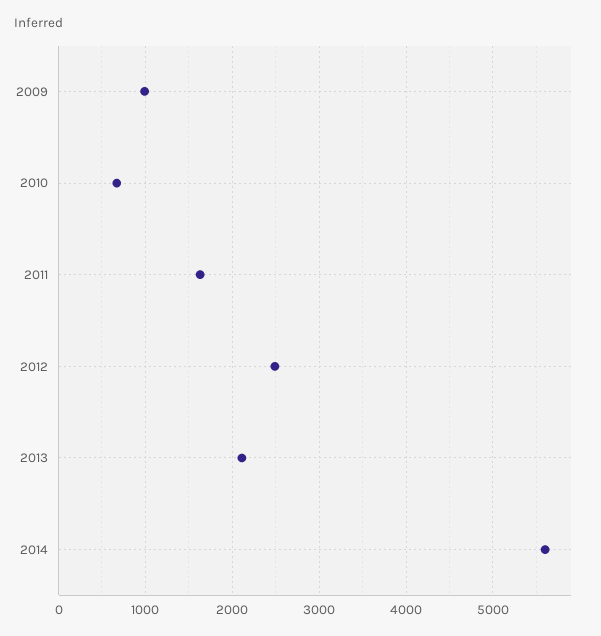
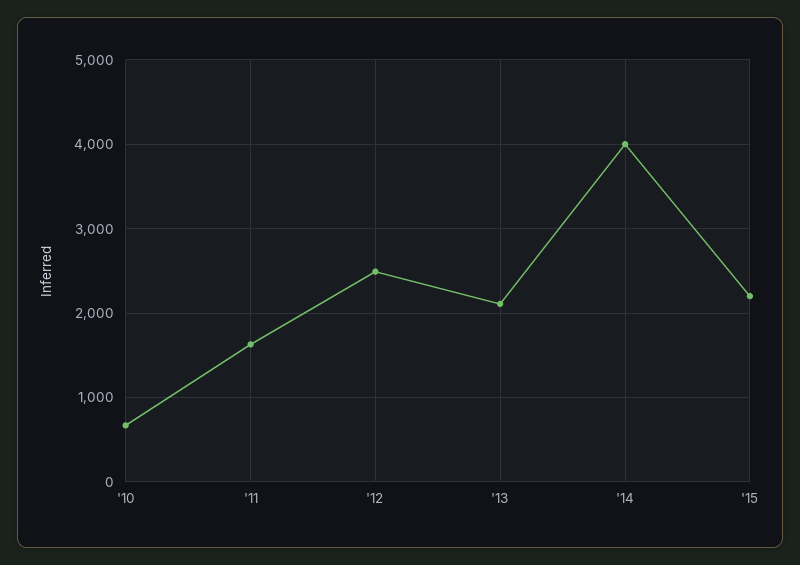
2009: 1000 -> none
2014: 5600 -> 4000
'15: none -> 2200

